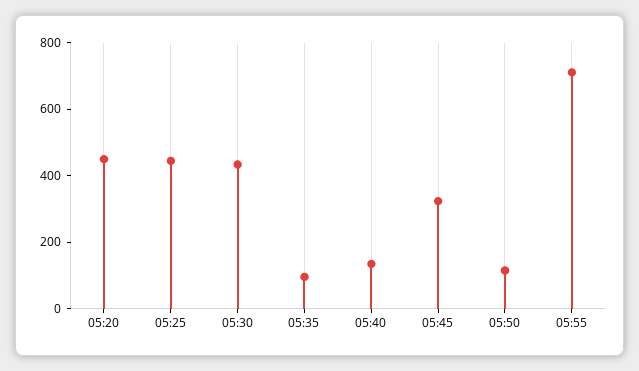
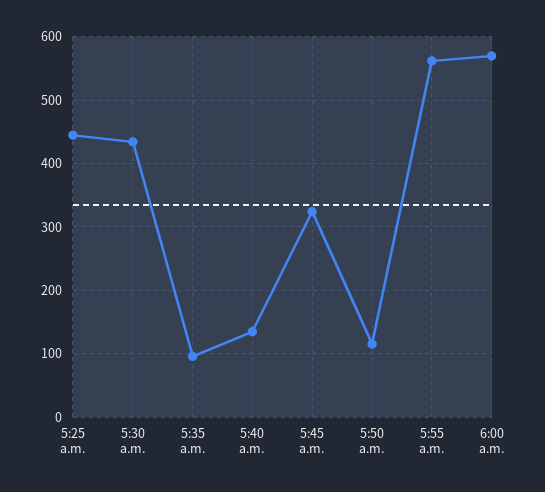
05:20: 450 -> none
05:55: 700 -> 560
6:00 a.m.: none -> 570

